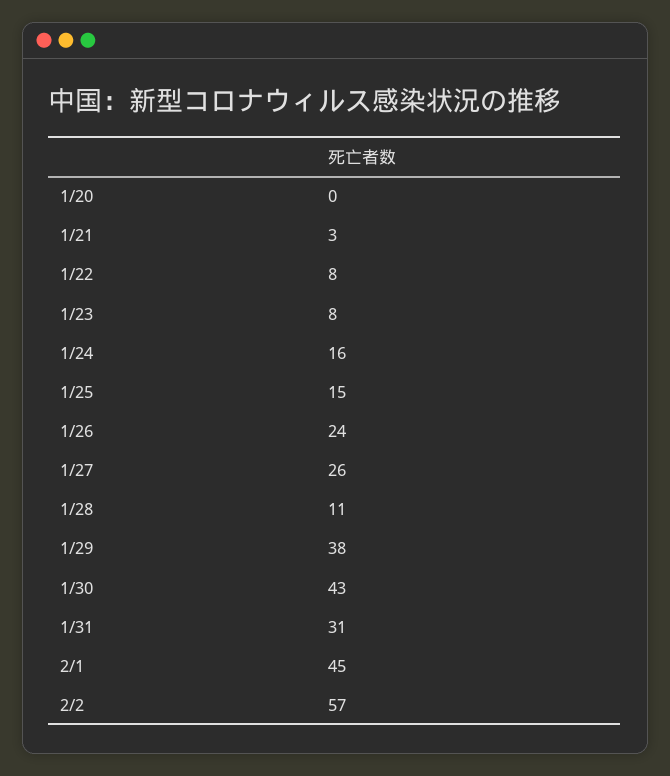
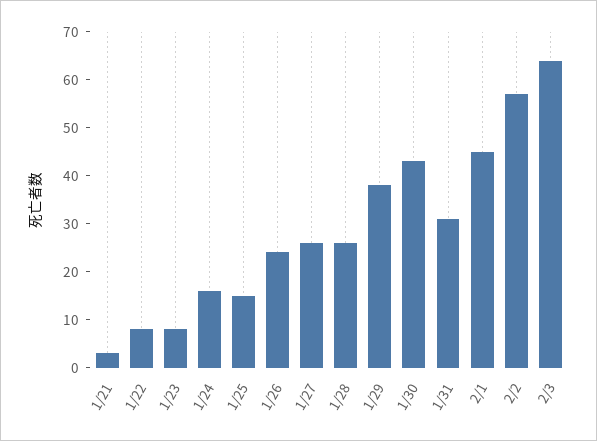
1/20: 0 -> none
1/28: 11 -> 25
2/3: none -> 65

